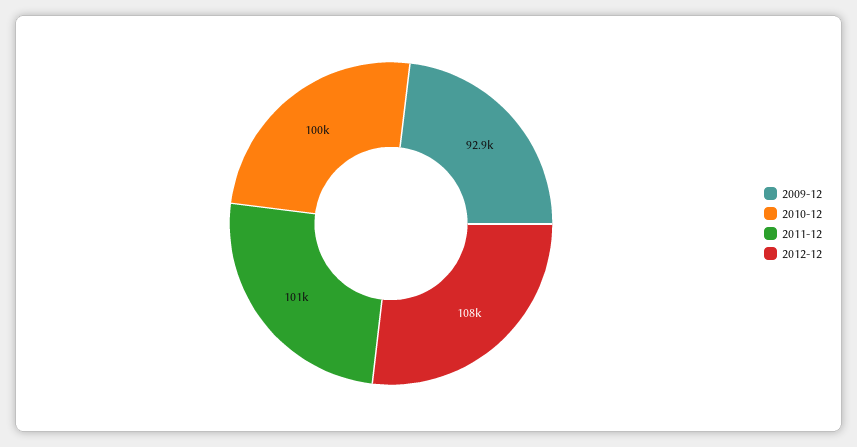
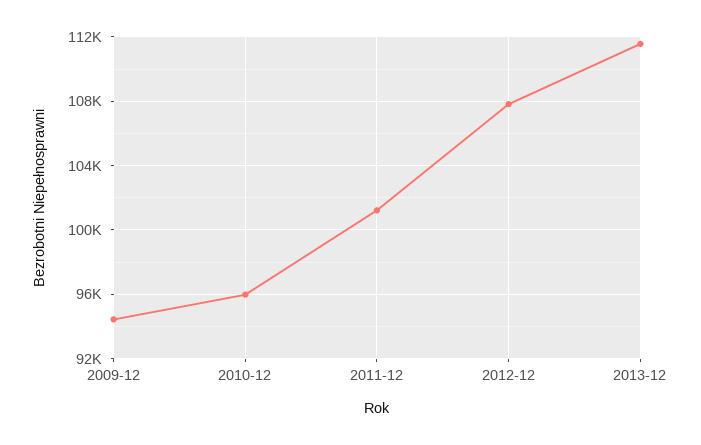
2009-12: 92900 -> 94500
2010-12: 100000 -> 96000
2013-12: none -> 111500

